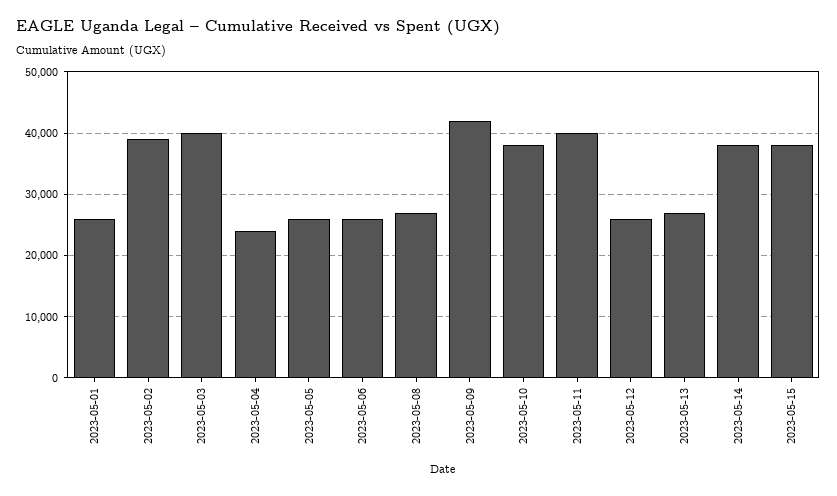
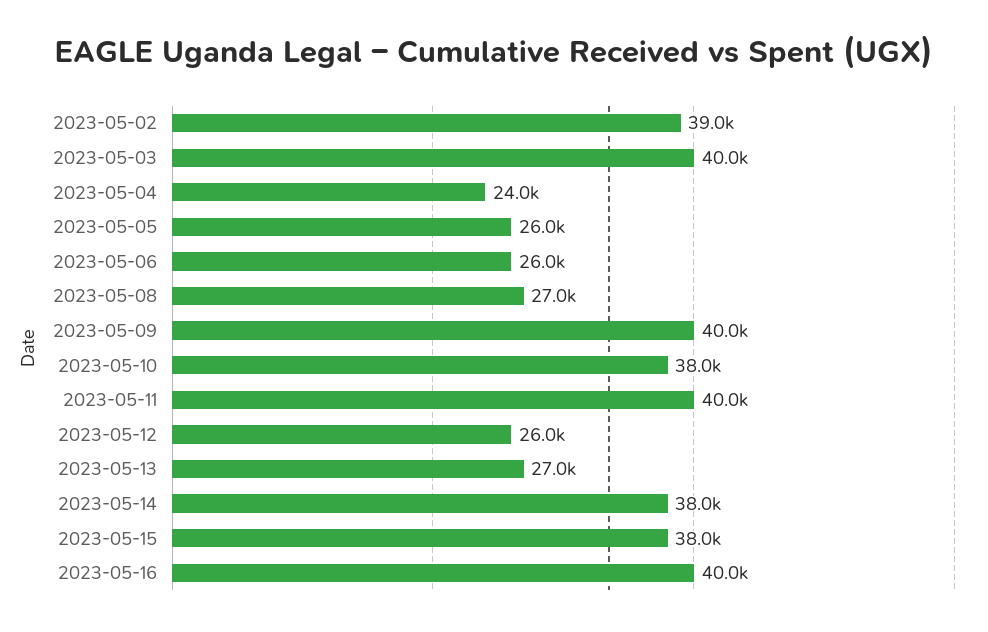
2023-05-01: 26000 -> none
2023-05-09: 42000 -> 40000
2023-05-16: none -> 40000

